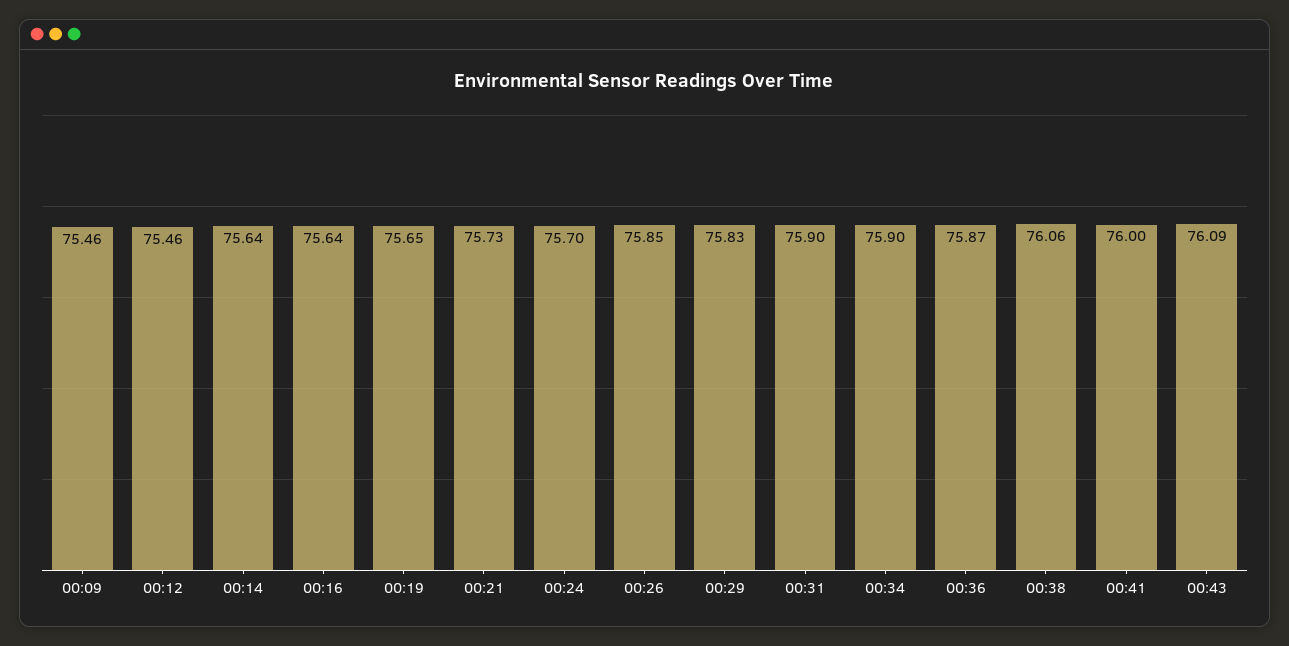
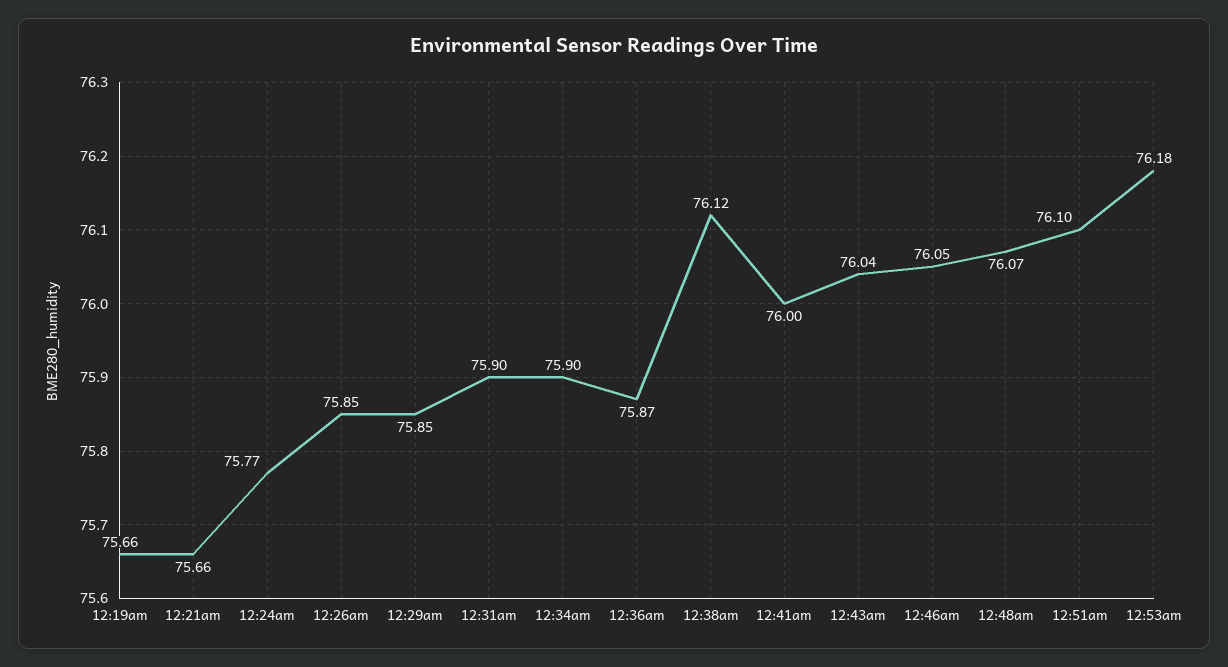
00:09: 75.46 -> none
00:12: 75.46 -> none
00:14: 75.64 -> none
00:16: 75.64 -> none
00:19: 75.65 -> 75.66
00:21: 75.73 -> 75.66
00:24: 75.7 -> 75.77
00:29: 75.83 -> 75.85
00:38: 76.06 -> 76.12
00:43: 76.09 -> 76.04
12:46am: none -> 76.05
12:48am: none -> 76.07
12:51am: none -> 76.1
12:53am: none -> 76.18

